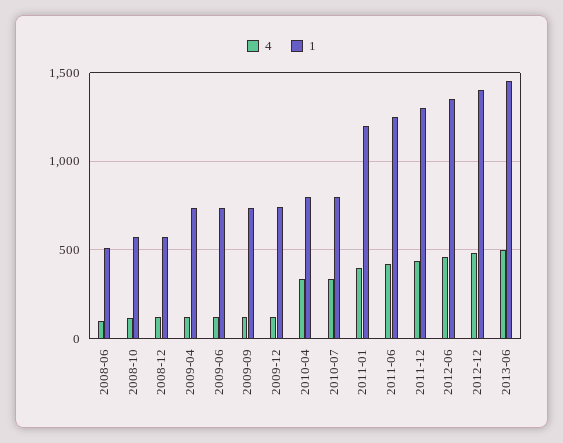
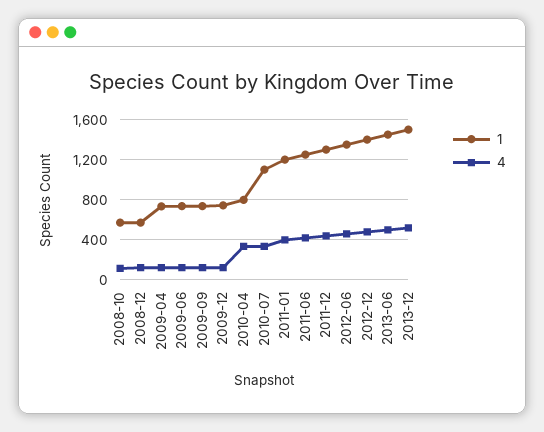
4, 2008-06: 100 -> none
1, 2008-06: 500 -> none
1, 2010-07: 800 -> 1100
1, 2013-12: none -> 1500
4, 2013-12: none -> 500

